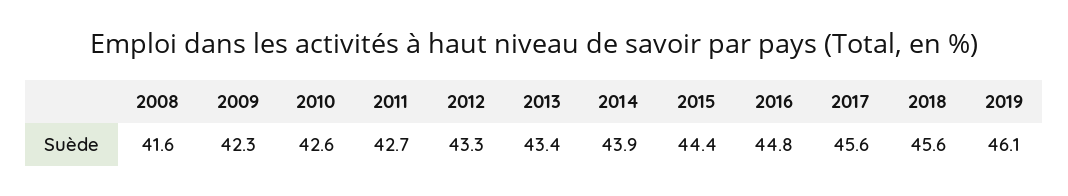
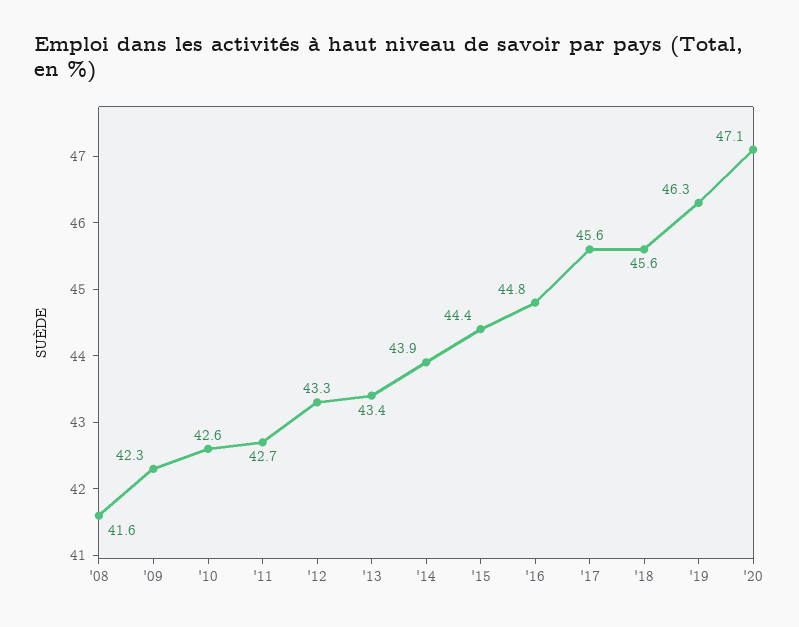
2019: 46.1 -> 46.3
'20: none -> 47.1

